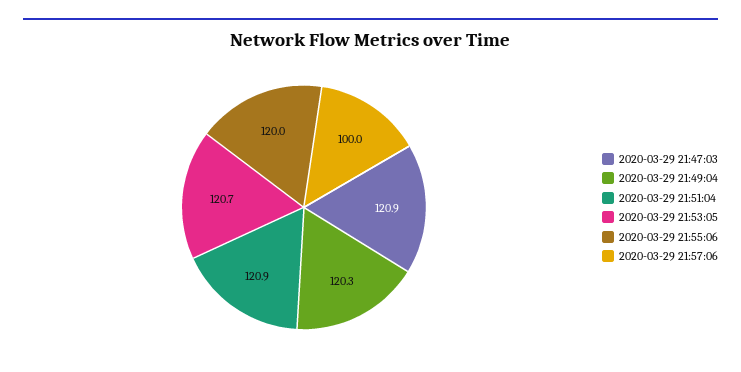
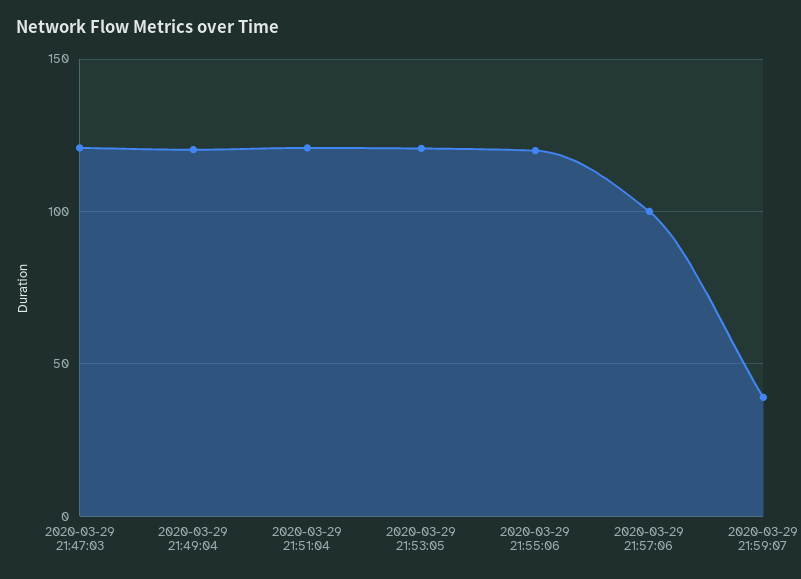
2020-03-29 21:59:07: none -> 40

